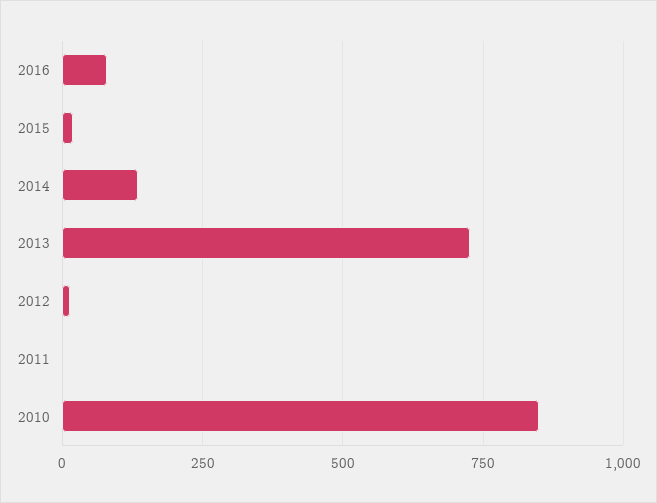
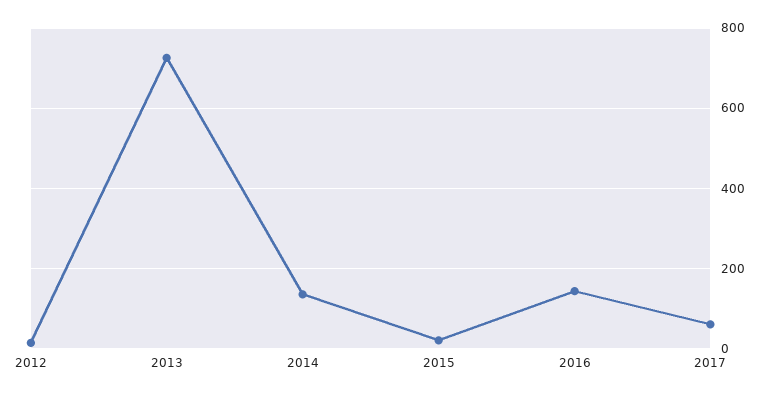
2016: 75 -> 140
2011: 0 -> none
2010: 850 -> none
2017: none -> 60

